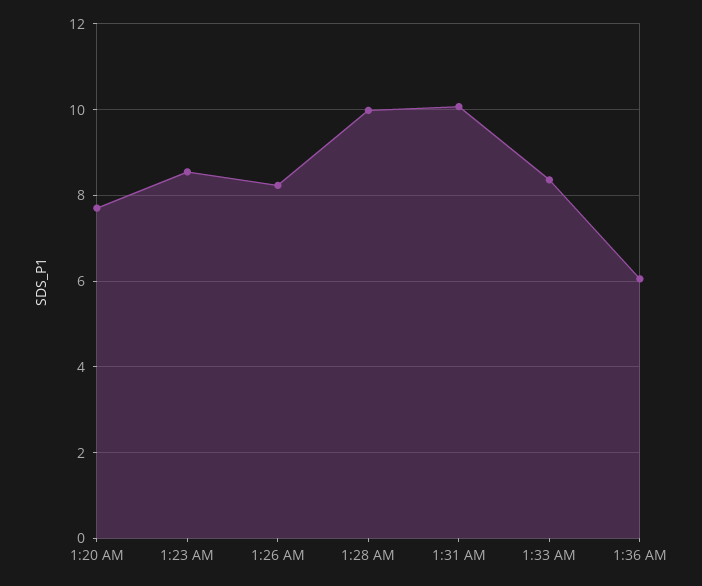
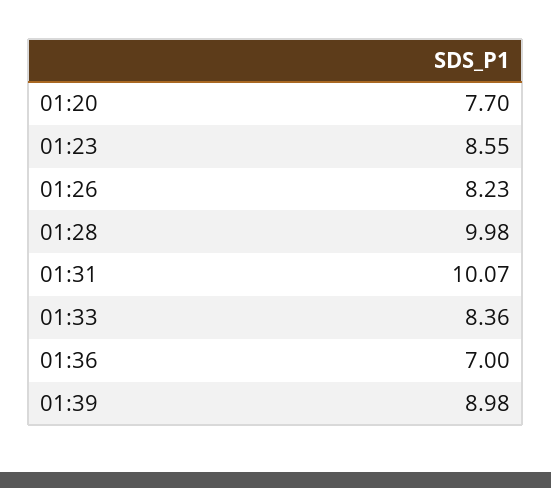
1:36 AM: 6 -> 7
01:39: none -> 8.98

